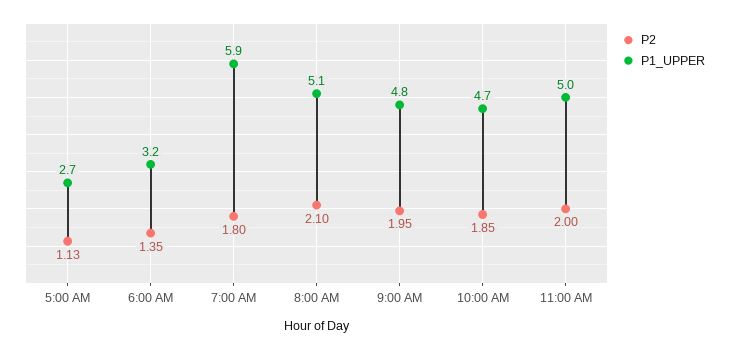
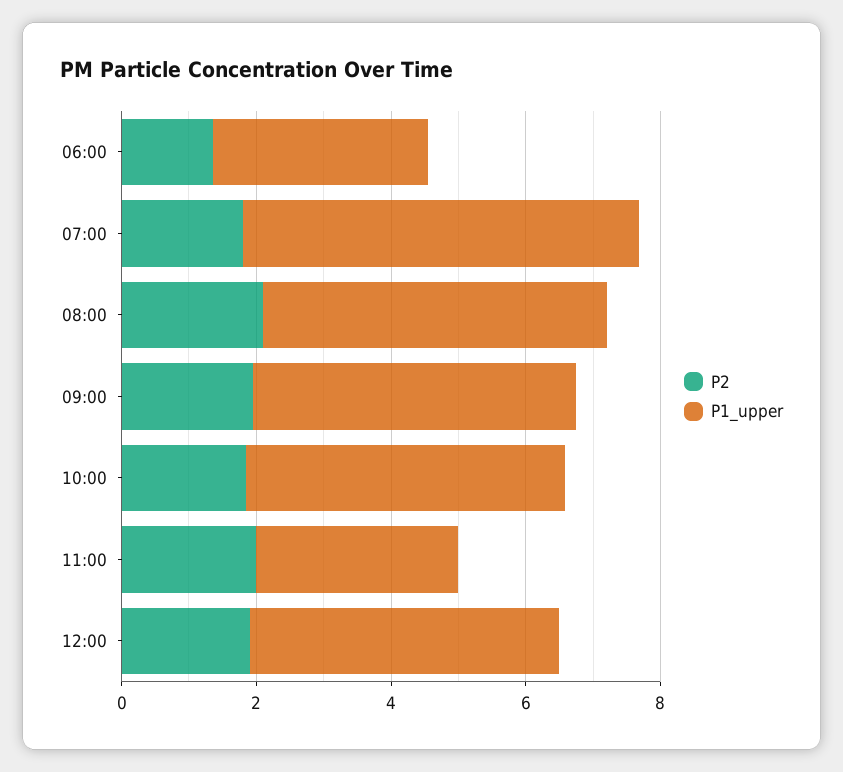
P2, 5:00 AM: 1.13 -> none
P1_UPPER, 5:00 AM: 2.7 -> none
P1_UPPER, 11:00 AM: 5 -> 3
P2, 12:00: none -> 2
P1_UPPER, 12:00: none -> 4.5

